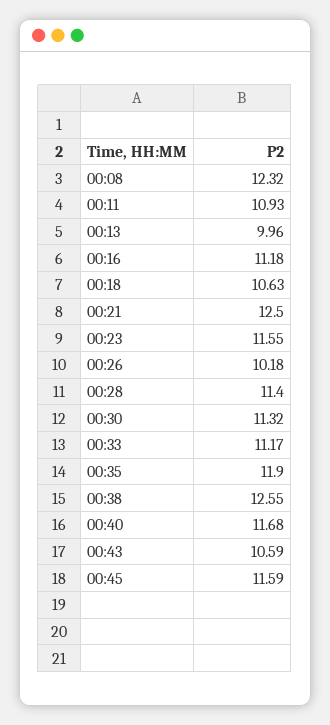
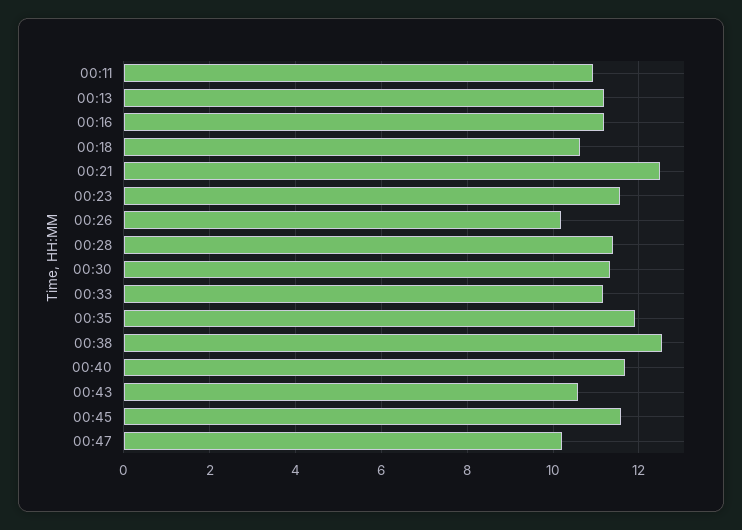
00:08: 12.32 -> none
00:13: 9.96 -> 11.2
00:47: none -> 10.2

